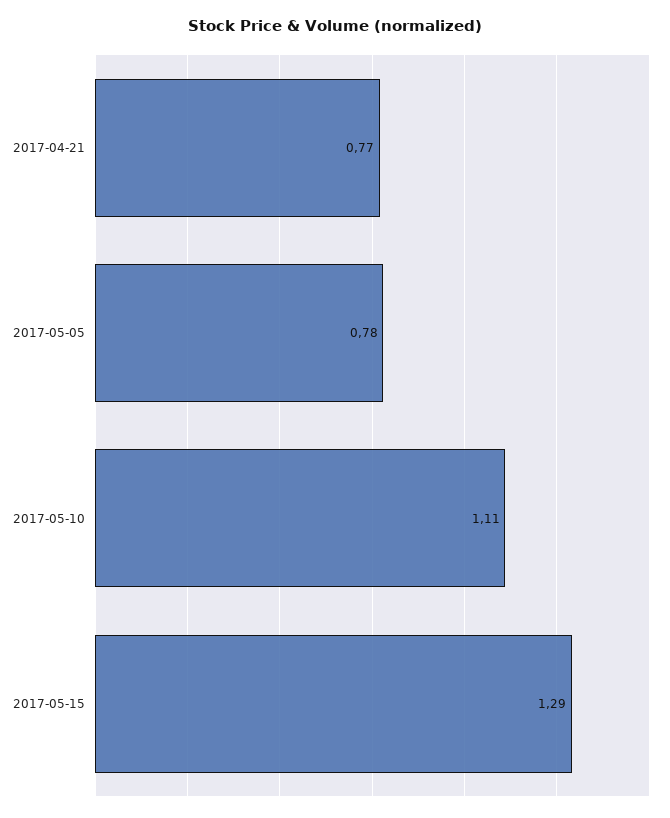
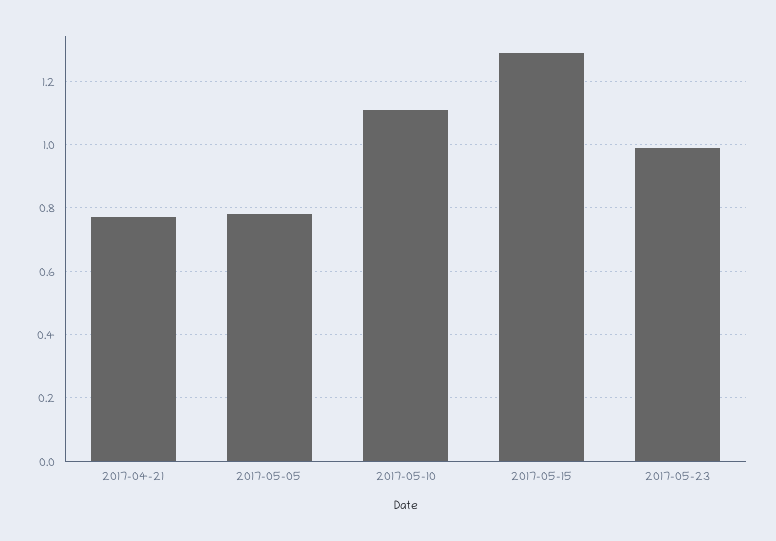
2017-05-23: none -> 1

